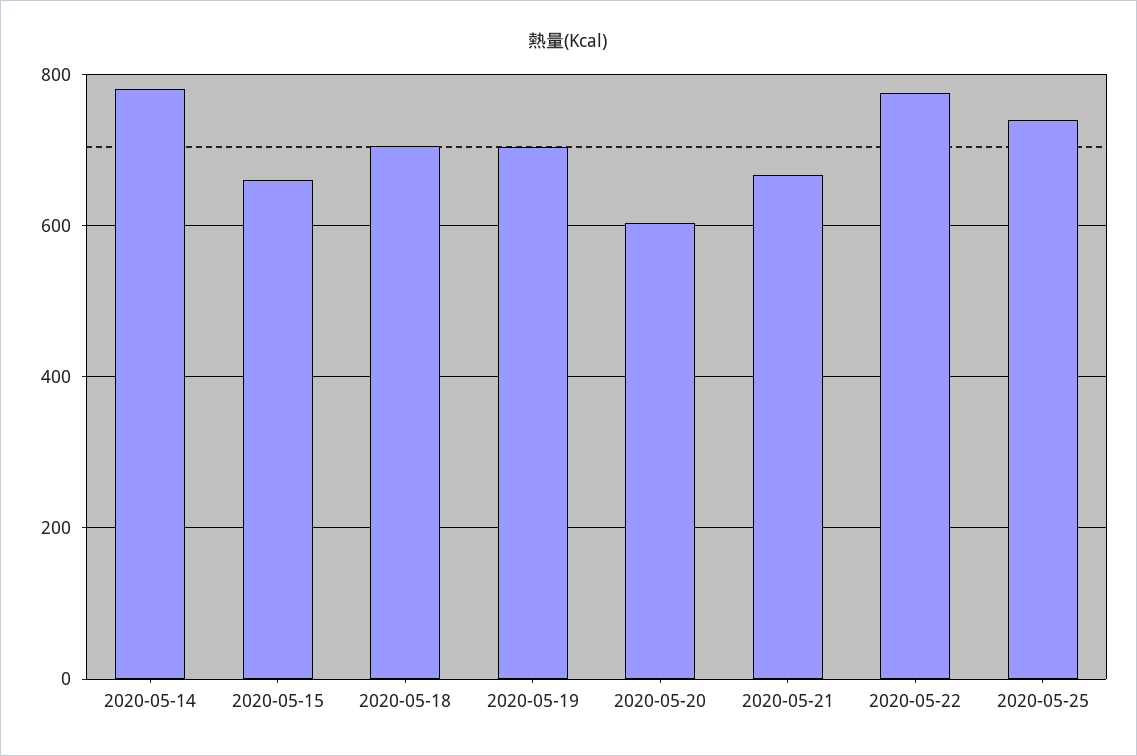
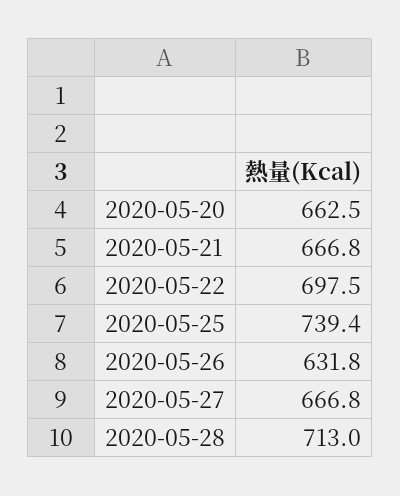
2020-05-14: 780 -> none
2020-05-15: 660 -> none
2020-05-18: 700 -> none
2020-05-19: 700 -> none
2020-05-20: 600 -> 662.5
2020-05-22: 780 -> 697.5
2020-05-26: none -> 631.8
2020-05-27: none -> 666.8
2020-05-28: none -> 713

